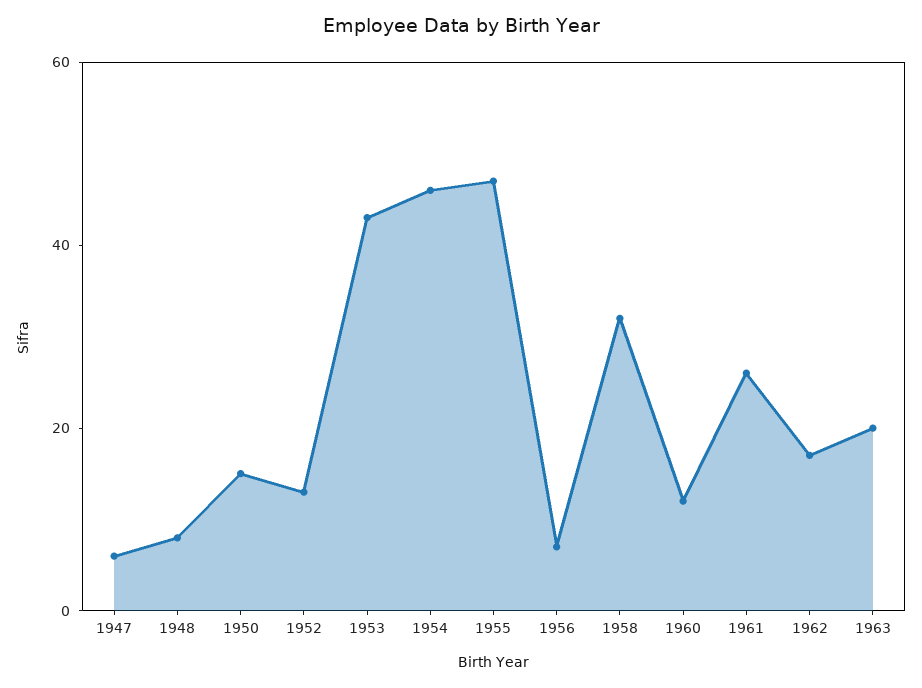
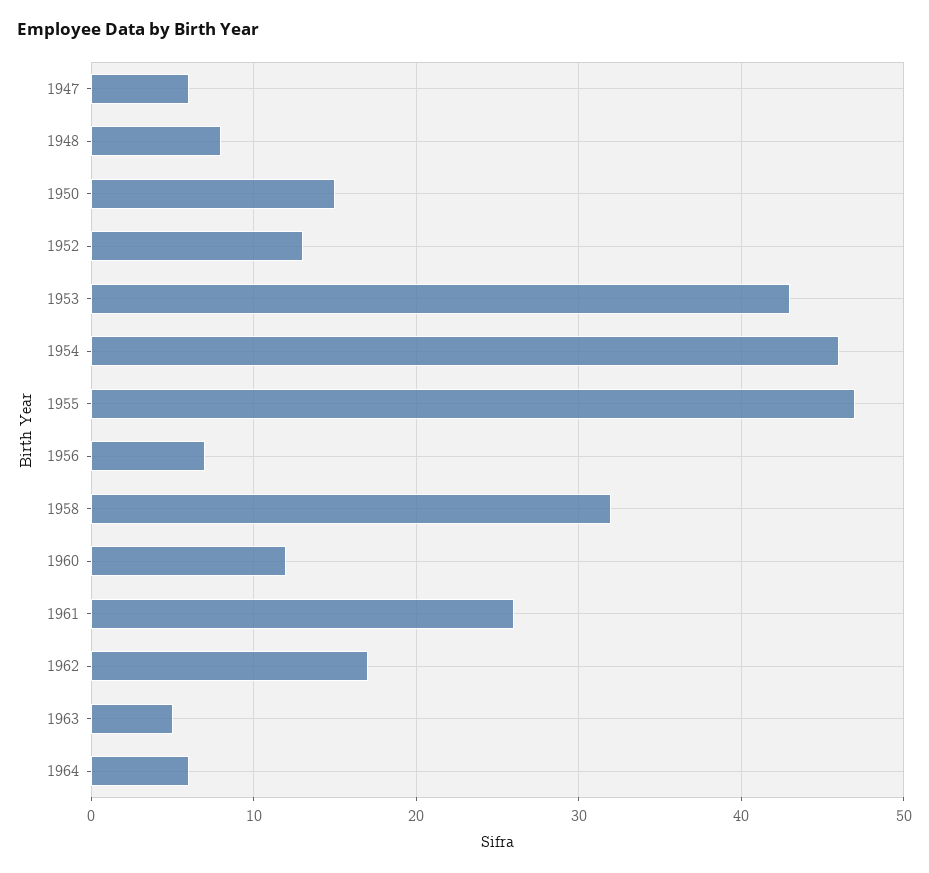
1963: 20 -> 5
1964: none -> 6

